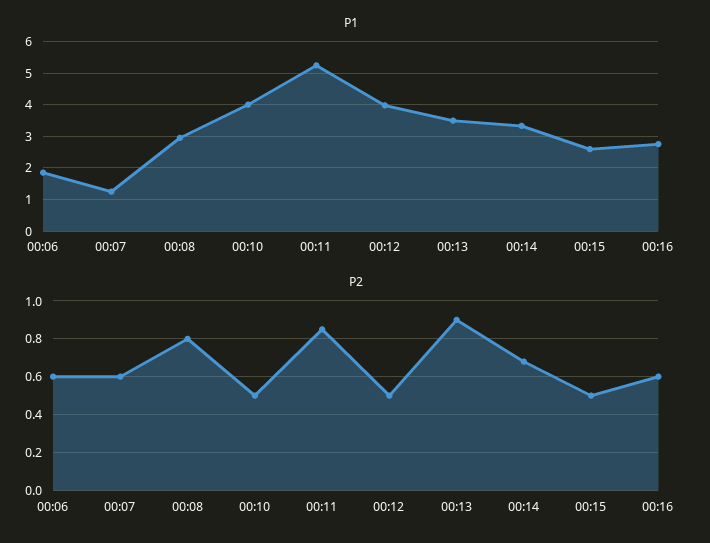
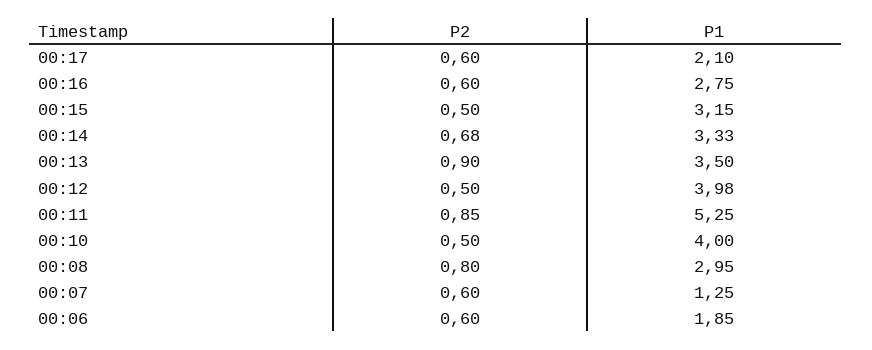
P1, 00:15: 2.6 -> 3.15
P2, 00:17: none -> 0.6
P1, 00:17: none -> 2.1

